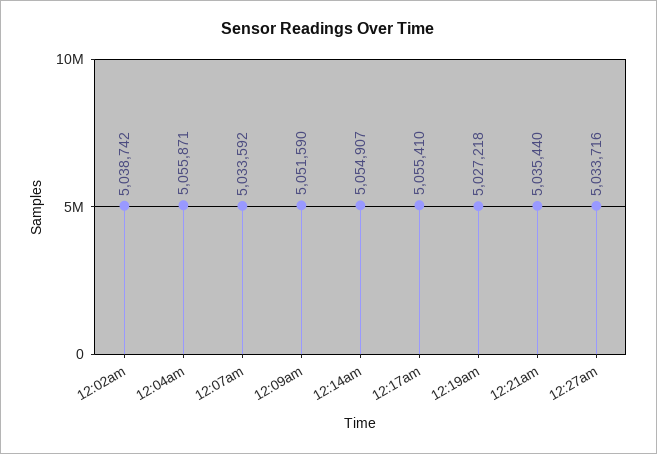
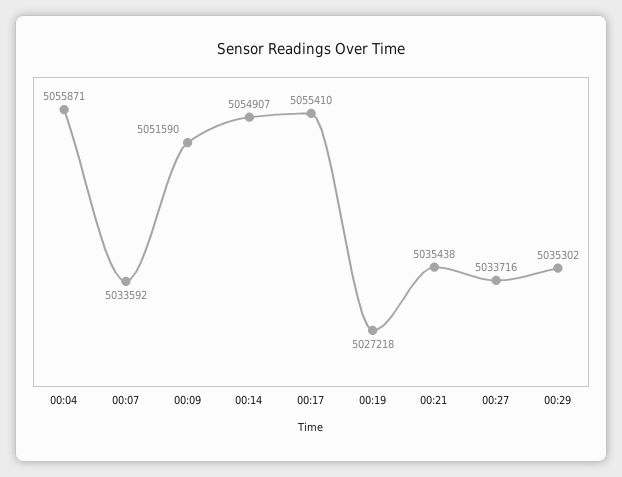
12:02am: 5038742 -> none
12:21am: 5035440 -> 5035438
00:29: none -> 5035302

